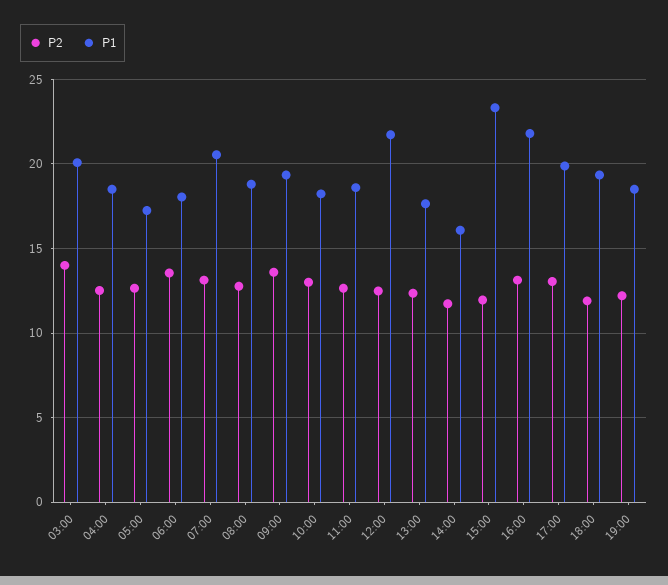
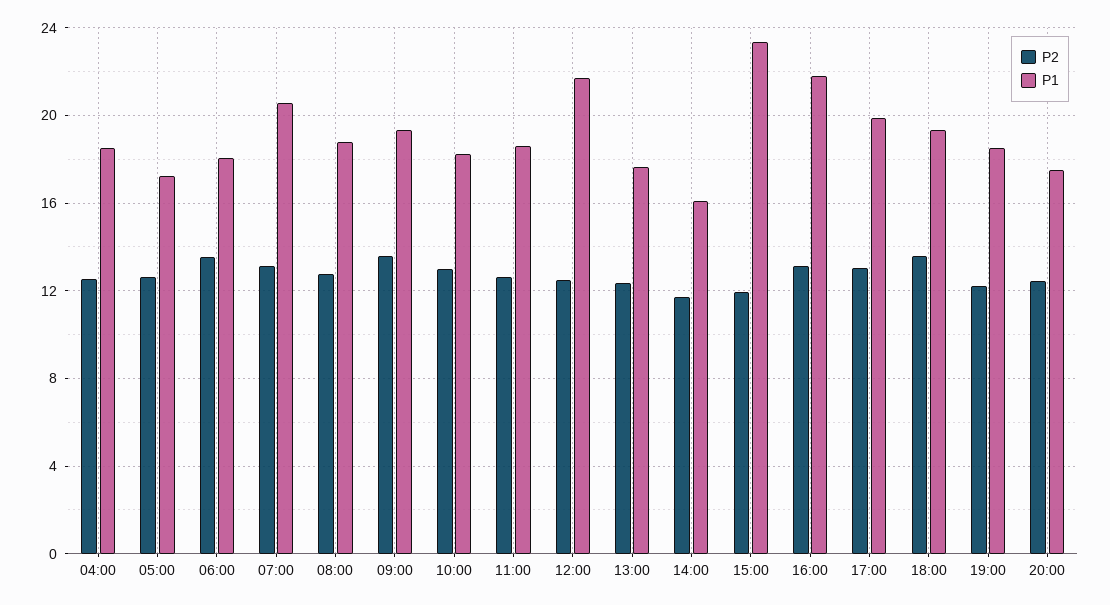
P2, 03:00: 14 -> none
P1, 03:00: 20 -> none
P2, 18:00: 12 -> 13.5
P2, 20:00: none -> 12.5
P1, 20:00: none -> 17.5

